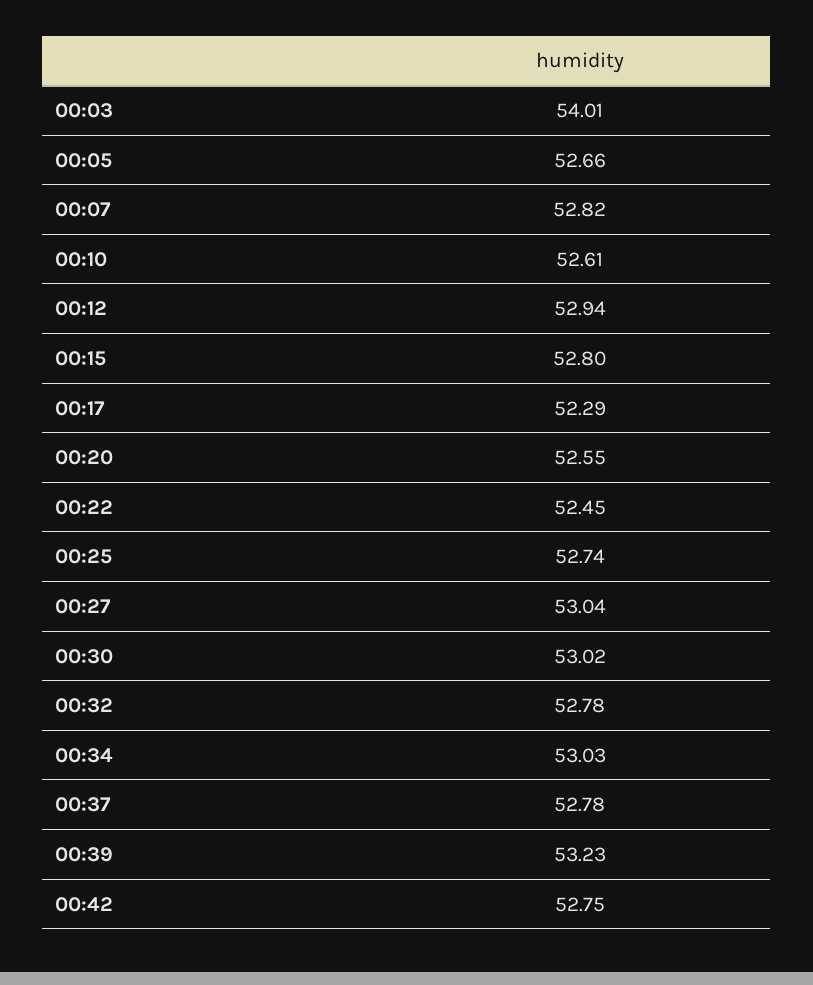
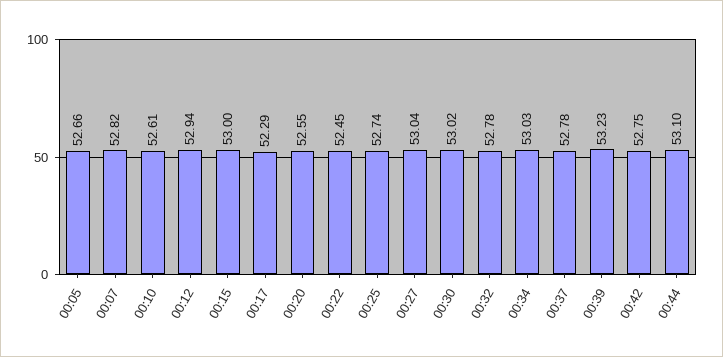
00:03: 54.01 -> none
00:15: 52.8 -> 53
00:44: none -> 53.1

